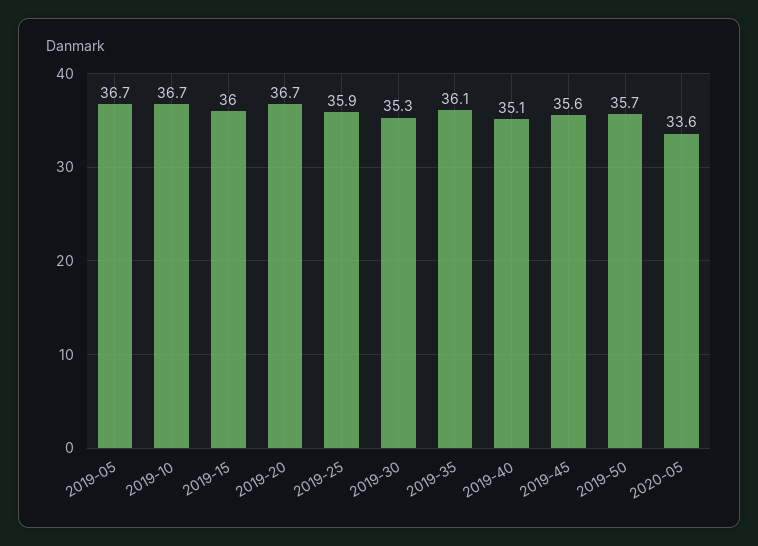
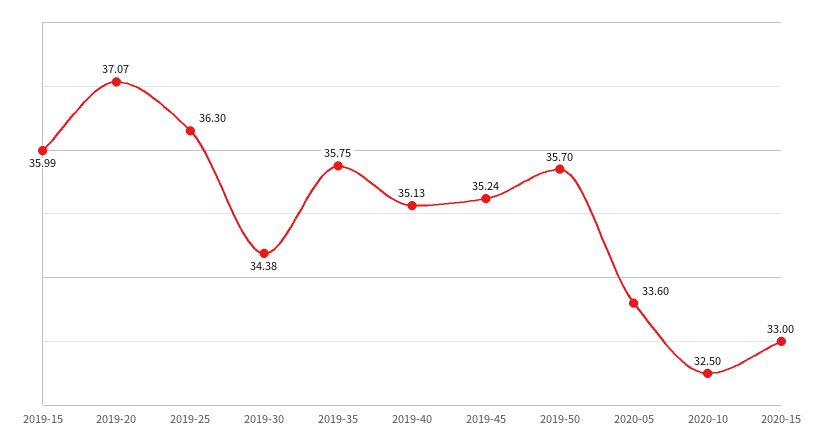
2019-05: 36.7 -> none
2019-10: 36.7 -> none
2019-20: 36.7 -> 37.07
2019-25: 35.9 -> 36.3
2019-30: 35.3 -> 34.38
2019-35: 36.1 -> 35.75
2019-45: 35.6 -> 35.24
2020-10: none -> 32.5
2020-15: none -> 33

